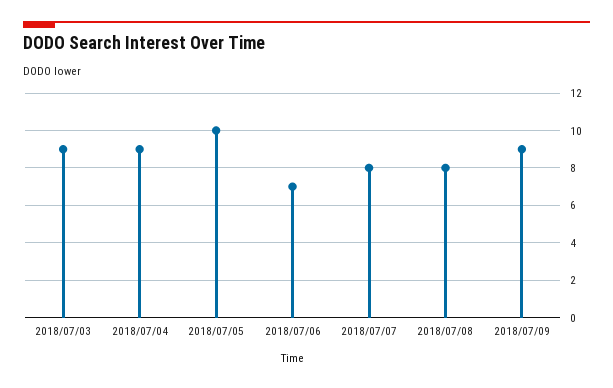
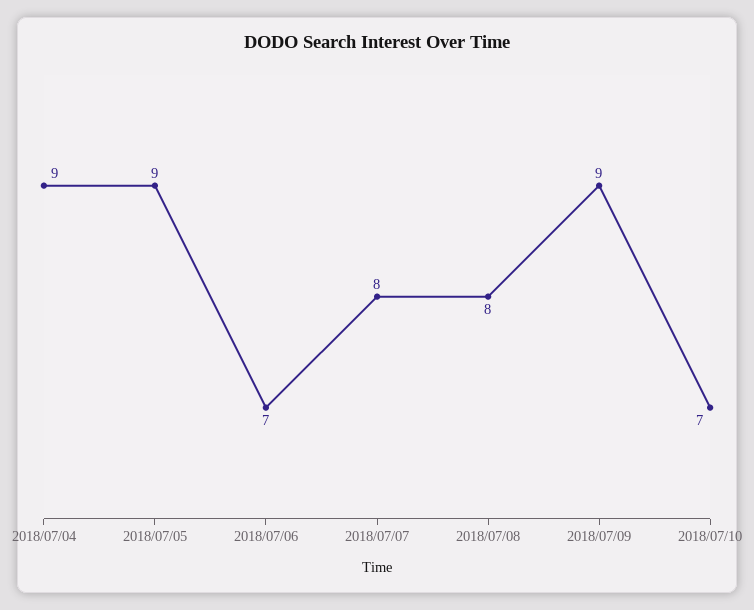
2018/07/03: 9 -> none
2018/07/05: 10 -> 9
2018/07/10: none -> 7

